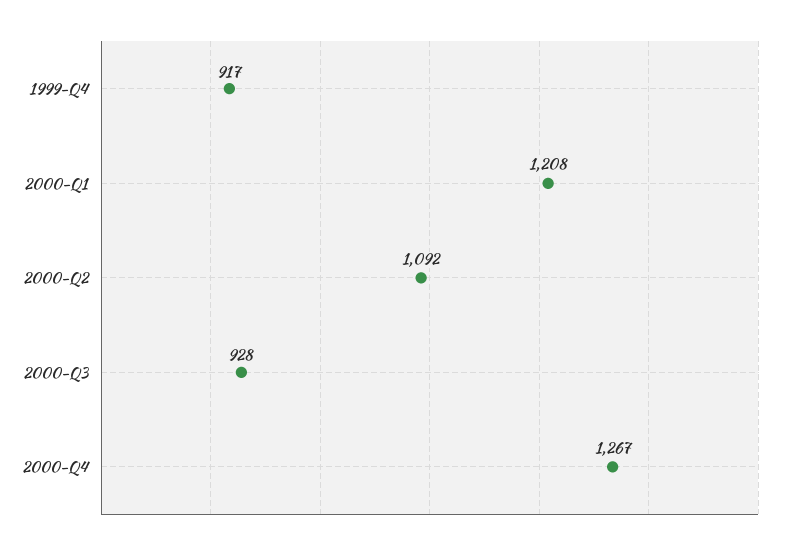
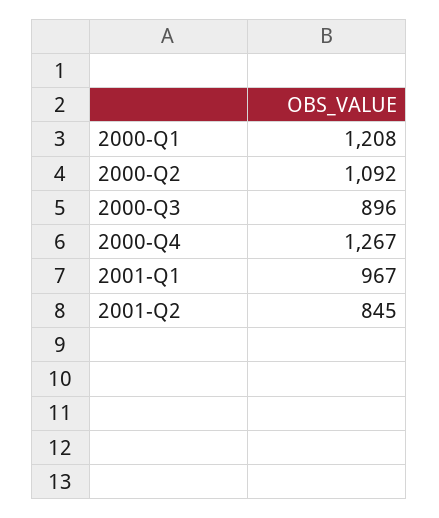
1999-Q4: 917 -> none
2000-Q3: 928 -> 896
2001-Q1: none -> 967
2001-Q2: none -> 845

